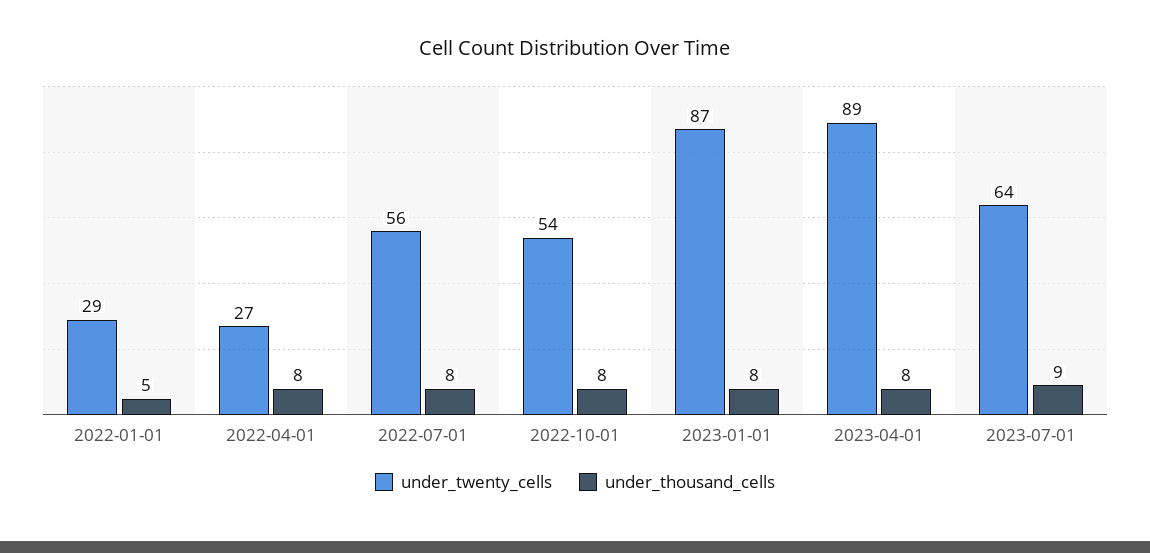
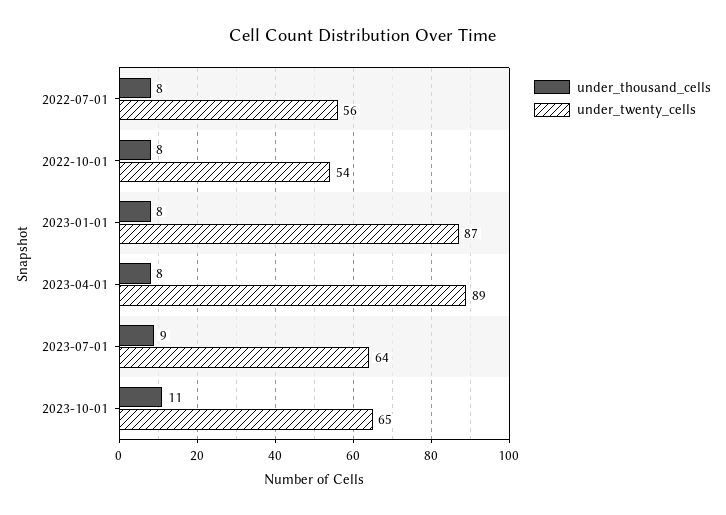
under_twenty_cells, 2022-01-01: 29 -> none
under_thousand_cells, 2022-01-01: 5 -> none
under_twenty_cells, 2022-04-01: 27 -> none
under_thousand_cells, 2022-04-01: 8 -> none
under_thousand_cells, 2023-10-01: none -> 11
under_twenty_cells, 2023-10-01: none -> 65

